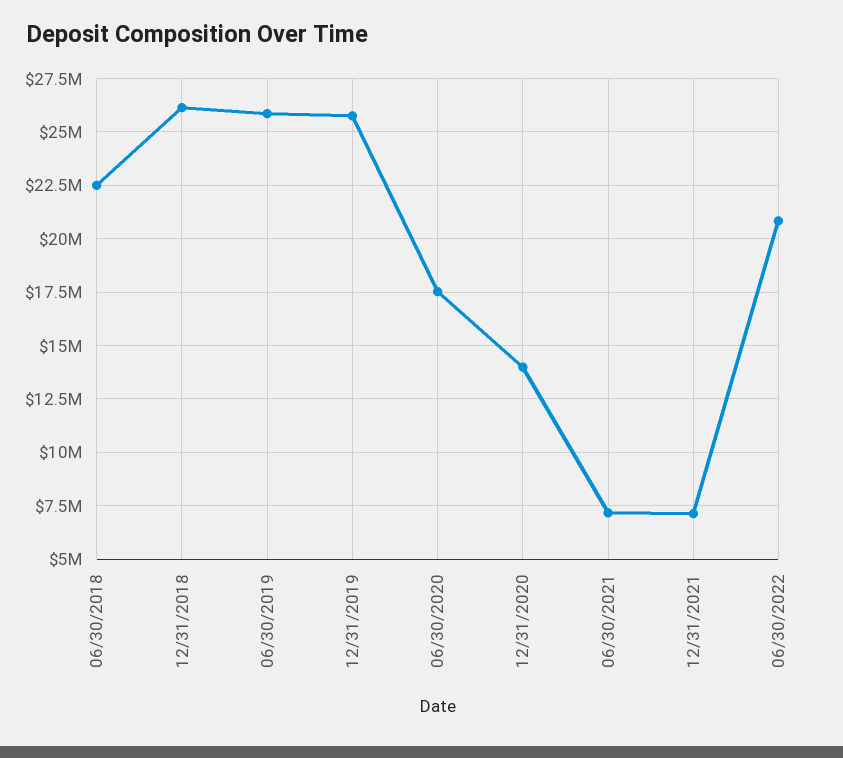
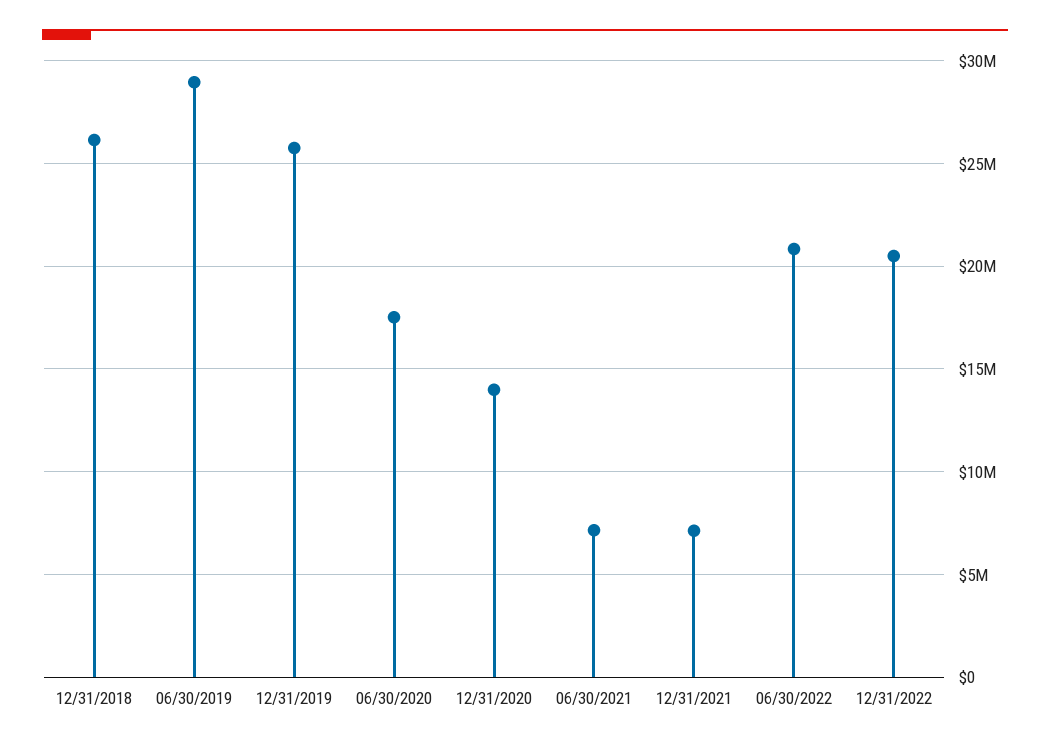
06/30/2018: 22500000 -> none
06/30/2019: 26000000 -> 29000000
12/31/2022: none -> 20500000

